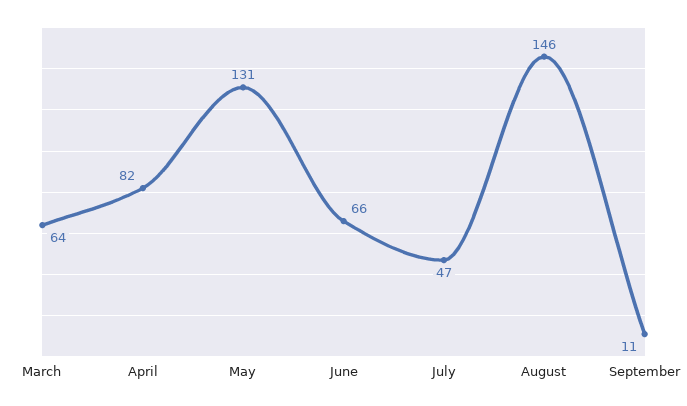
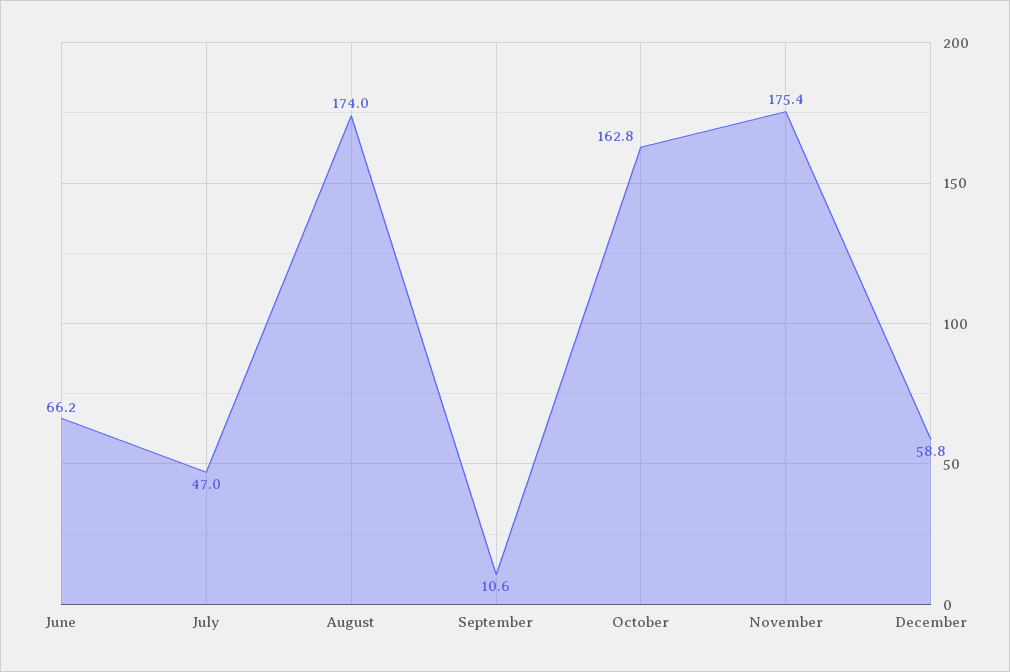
March: 64 -> none
April: 82 -> none
May: 131 -> none
August: 146 -> 174
October: none -> 162.8
November: none -> 175.4
December: none -> 58.8

